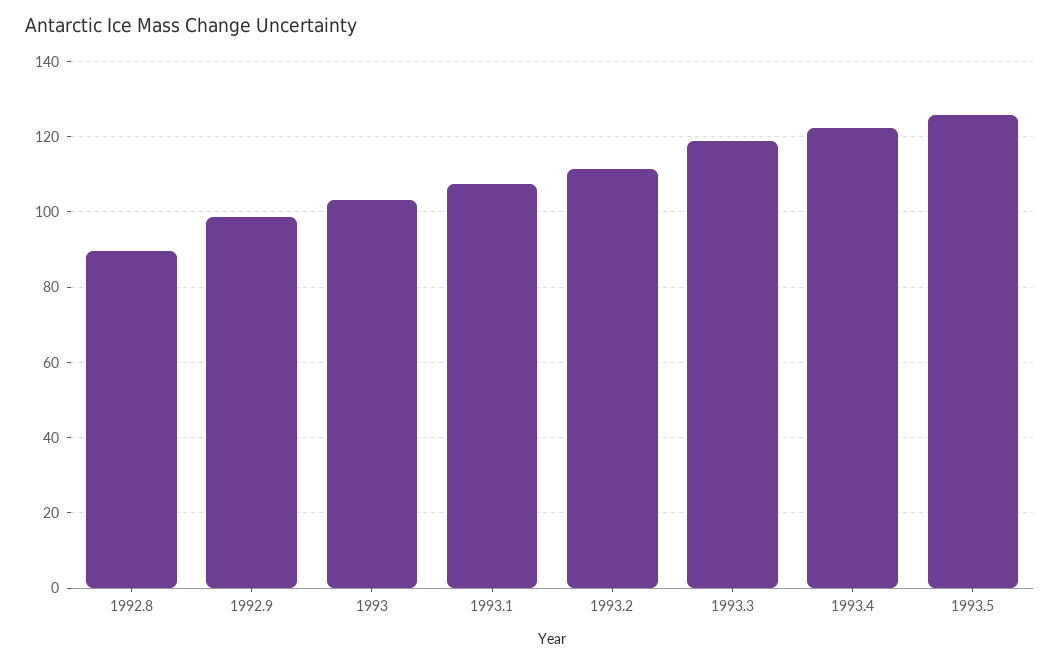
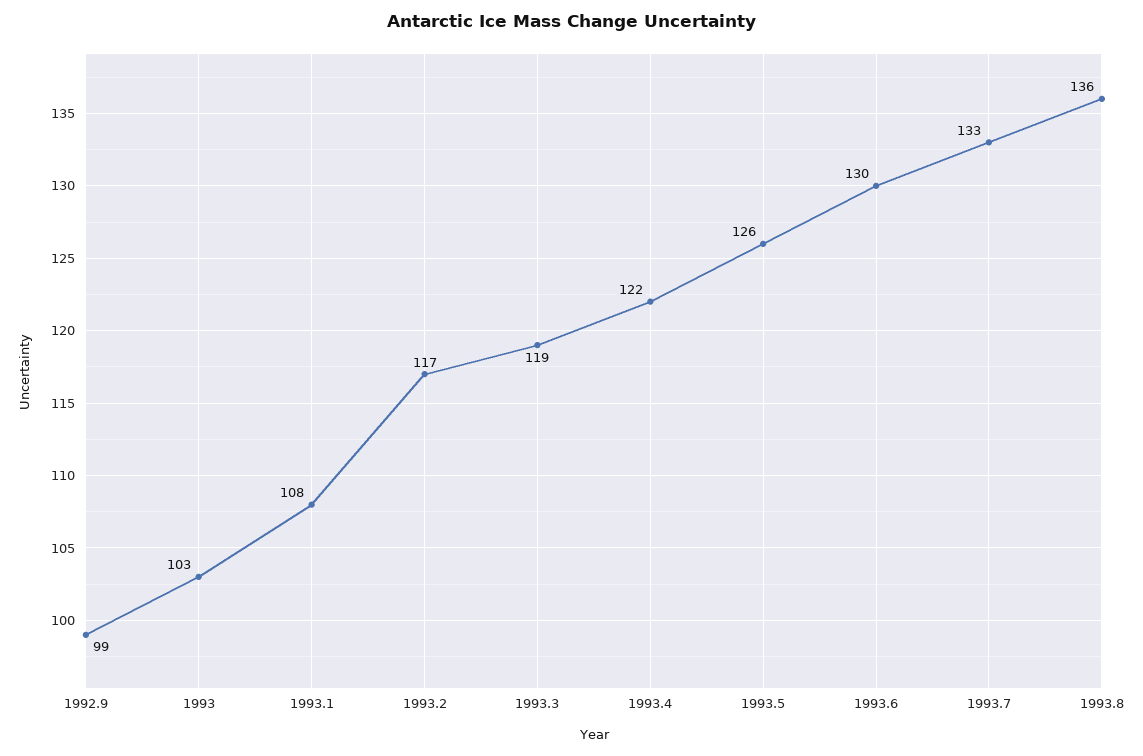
1992.8: 90 -> none
1993.2: 112 -> 117
1993.6: none -> 130
1993.7: none -> 133
1993.8: none -> 136

